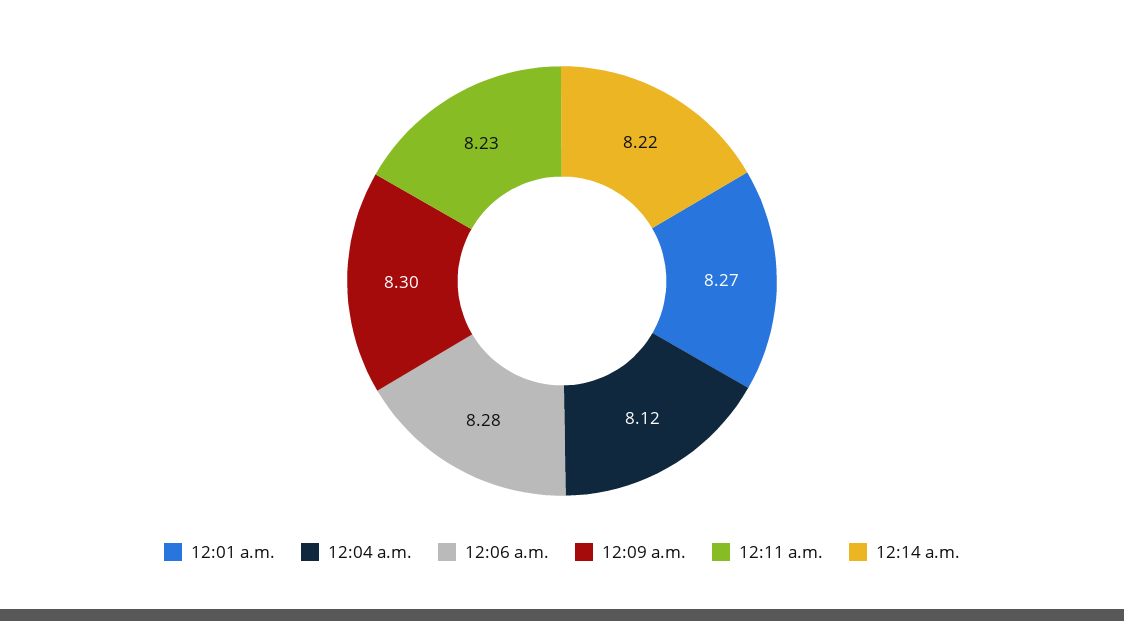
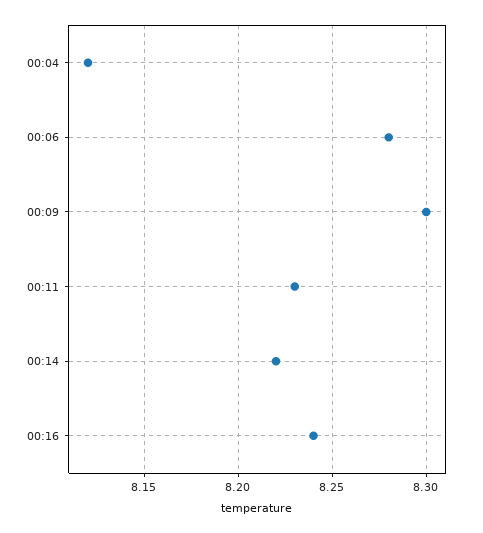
12:01 a.m.: 8.27 -> none
00:16: none -> 8.24

